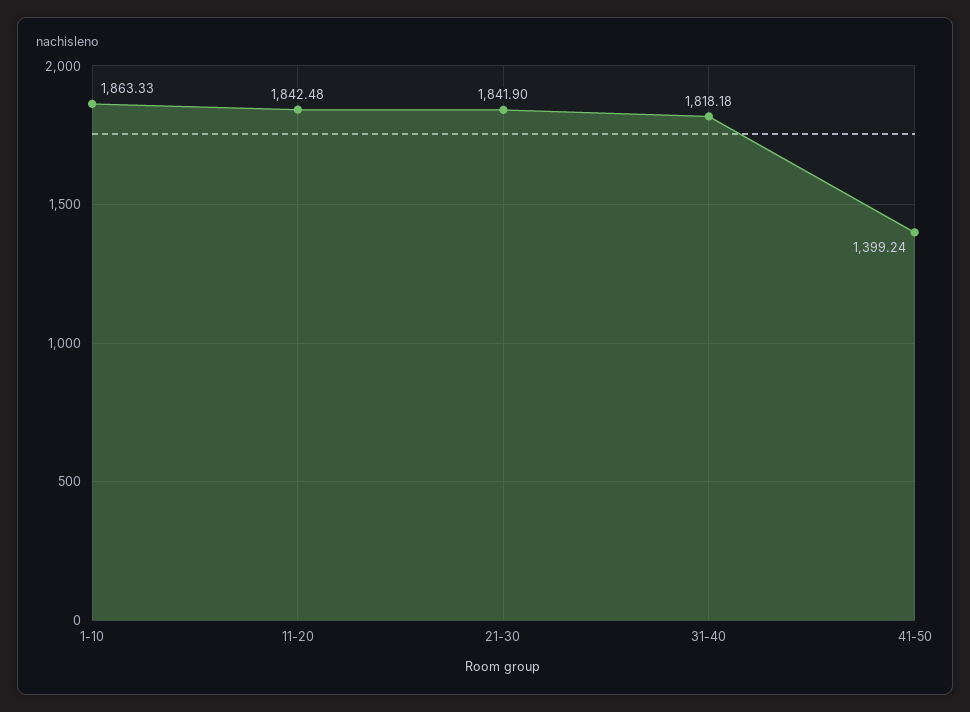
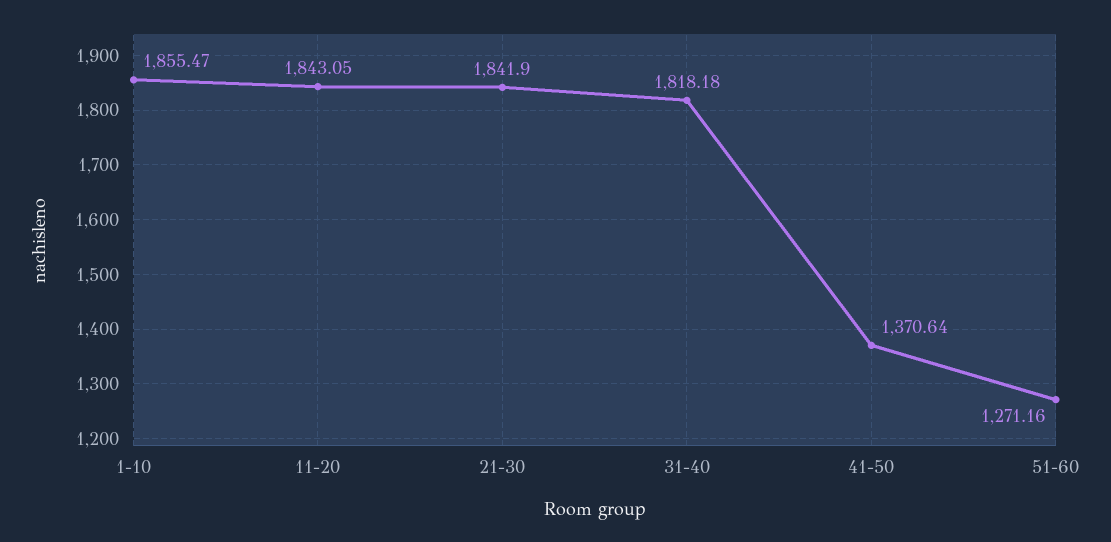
1-10: 1863.33 -> 1855.47
11-20: 1842.48 -> 1843.05
41-50: 1399.24 -> 1370.64
51-60: none -> 1271.16

